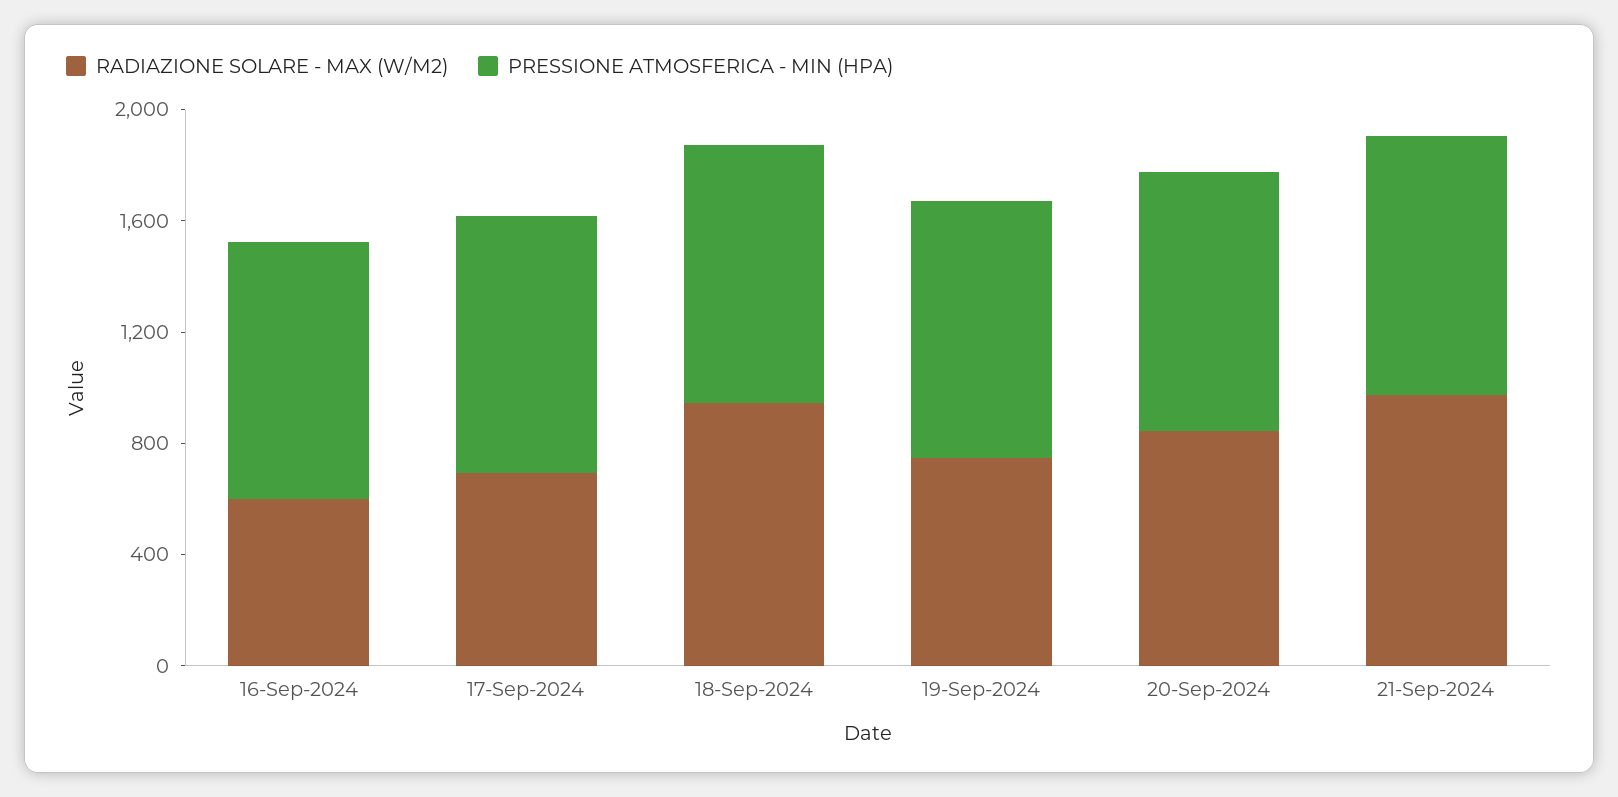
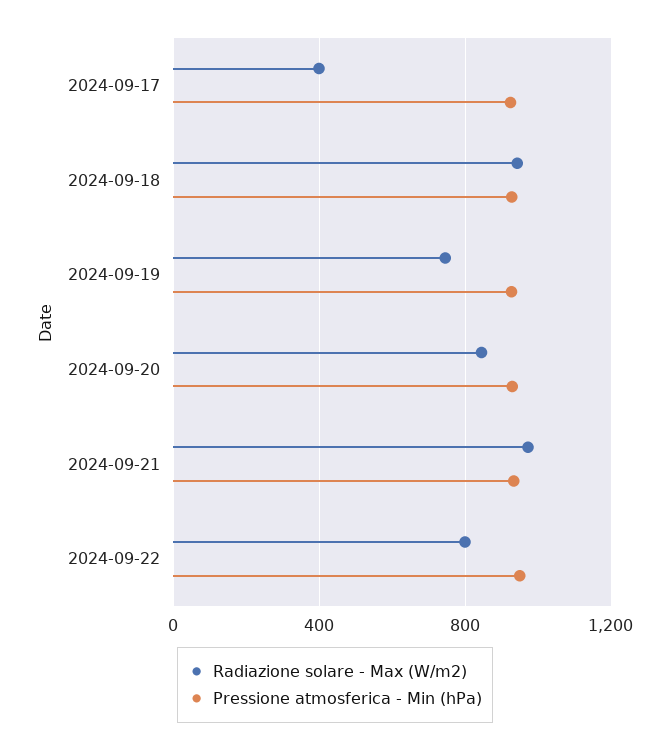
RADIAZIONE SOLARE - MAX (W/M2), 16-Sep-2024: 600 -> none
PRESSIONE ATMOSFERICA - MIN (HPA), 16-Sep-2024: 900 -> none
RADIAZIONE SOLARE - MAX (W/M2), 17-Sep-2024: 700 -> 400
RADIAZIONE SOLARE - MAX (W/M2), 2024-09-22: none -> 800
PRESSIONE ATMOSFERICA - MIN (HPA), 2024-09-22: none -> 950

